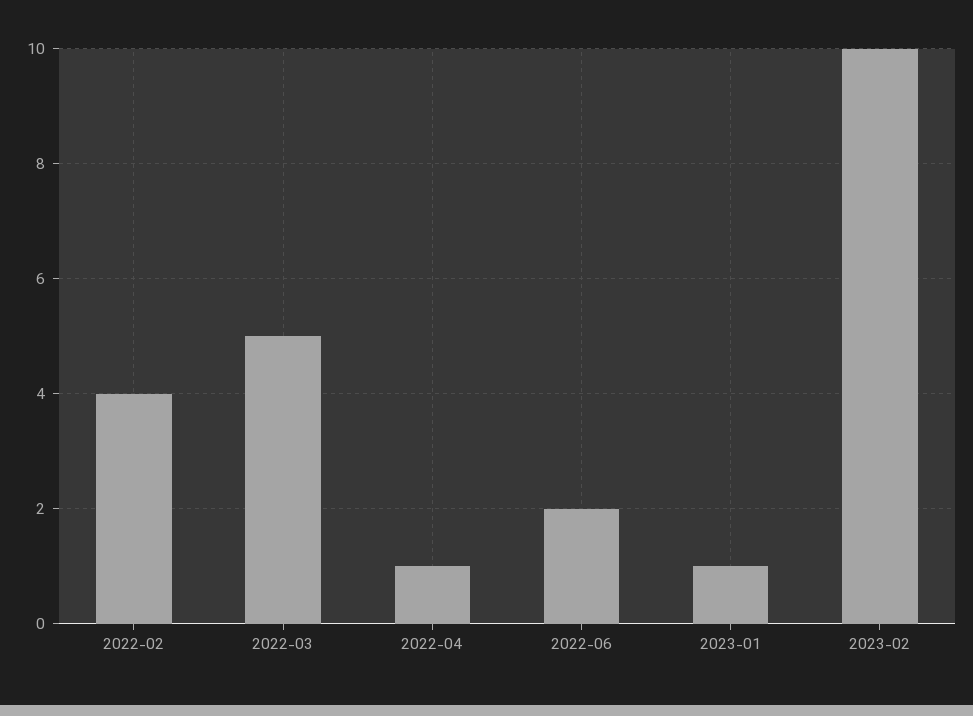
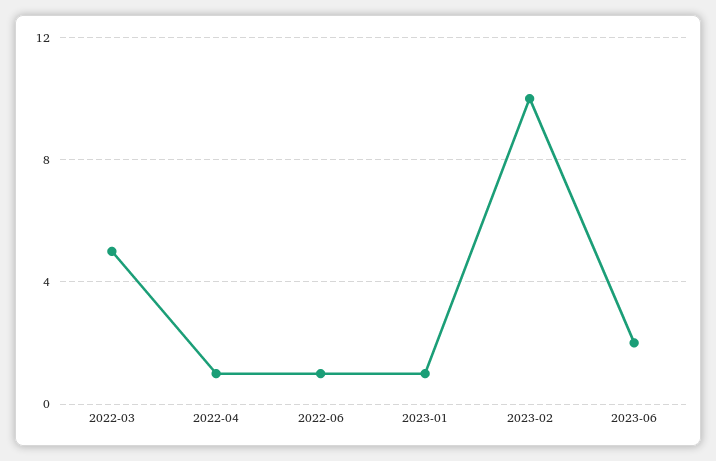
2022-02: 4 -> none
2022-06: 2 -> 1
2023-06: none -> 2

